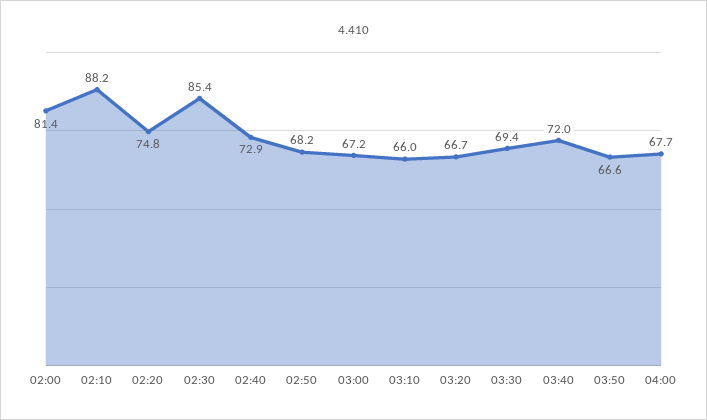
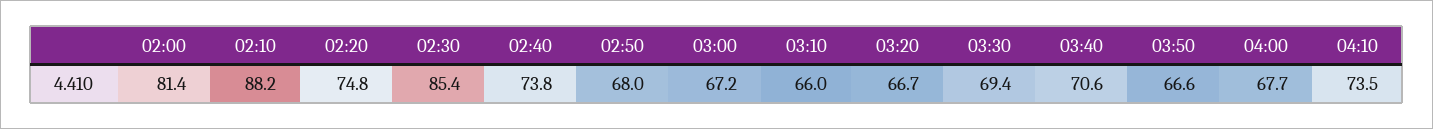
02:40: 72.9 -> 73.8
02:50: 68.2 -> 68
03:40: 72 -> 70.6
04:10: none -> 73.5

